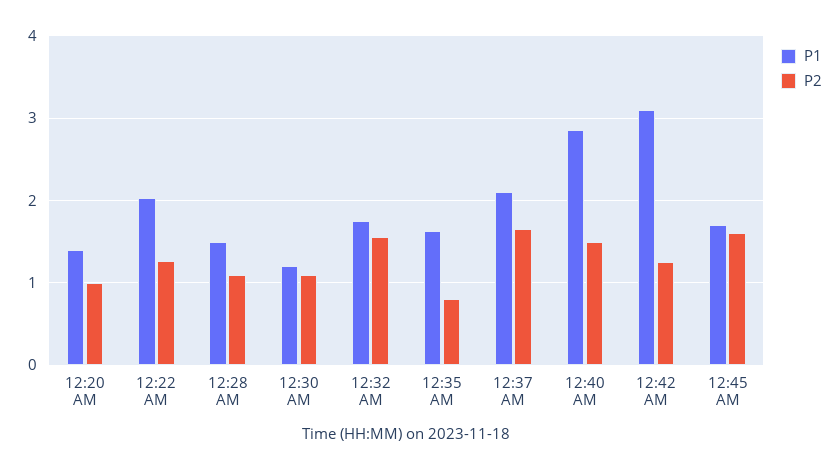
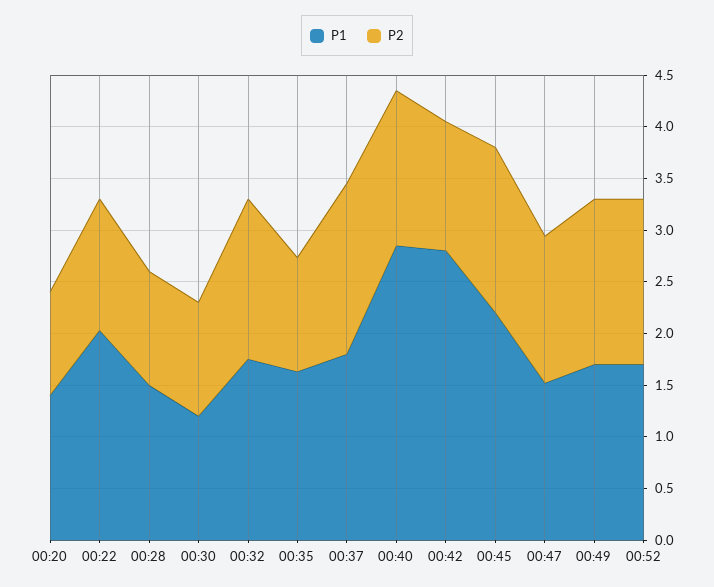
P2, 12:35 AM: 0.8 -> 1.1
P1, 12:37 AM: 2.1 -> 1.8
P1, 12:42 AM: 3.1 -> 2.8
P1, 12:45 AM: 1.7 -> 2.2
P1, 00:47: none -> 1.5
P2, 00:47: none -> 1.4
P1, 00:49: none -> 1.7
P2, 00:49: none -> 1.6
P1, 00:52: none -> 1.7
P2, 00:52: none -> 1.6

